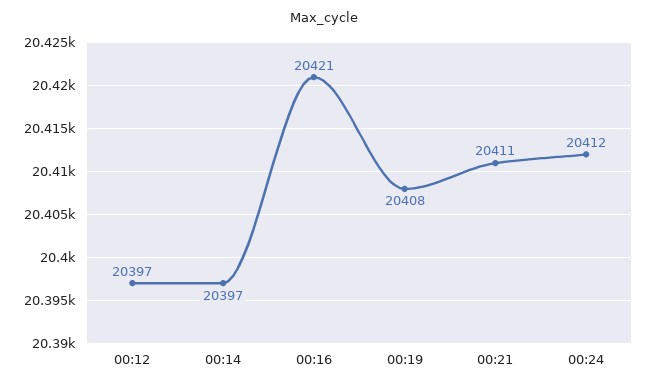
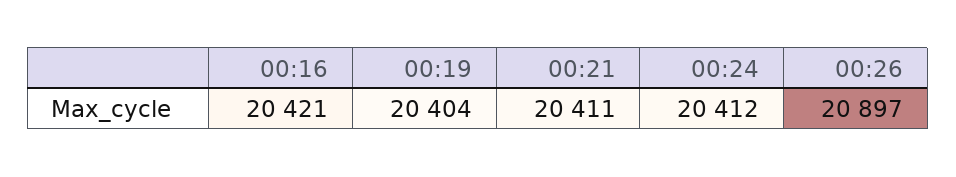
00:12: 20397 -> none
00:14: 20397 -> none
00:19: 20408 -> 20404
00:26: none -> 20897

